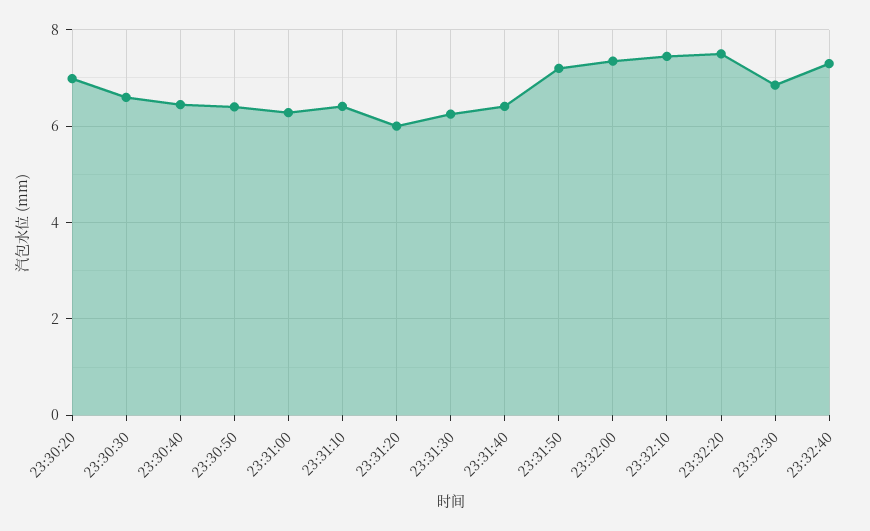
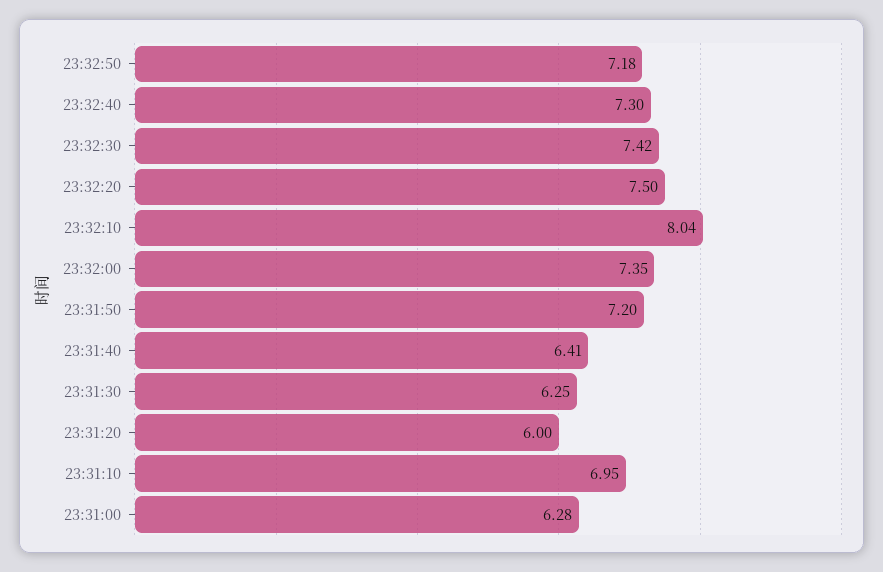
23:30:20: 7 -> none
23:30:30: 6.6 -> none
23:30:40: 6.4 -> none
23:30:50: 6.4 -> none
23:31:10: 6.4 -> 6.95
23:32:10: 7.4 -> 8.04
23:32:30: 6.8 -> 7.42
23:32:50: none -> 7.18

